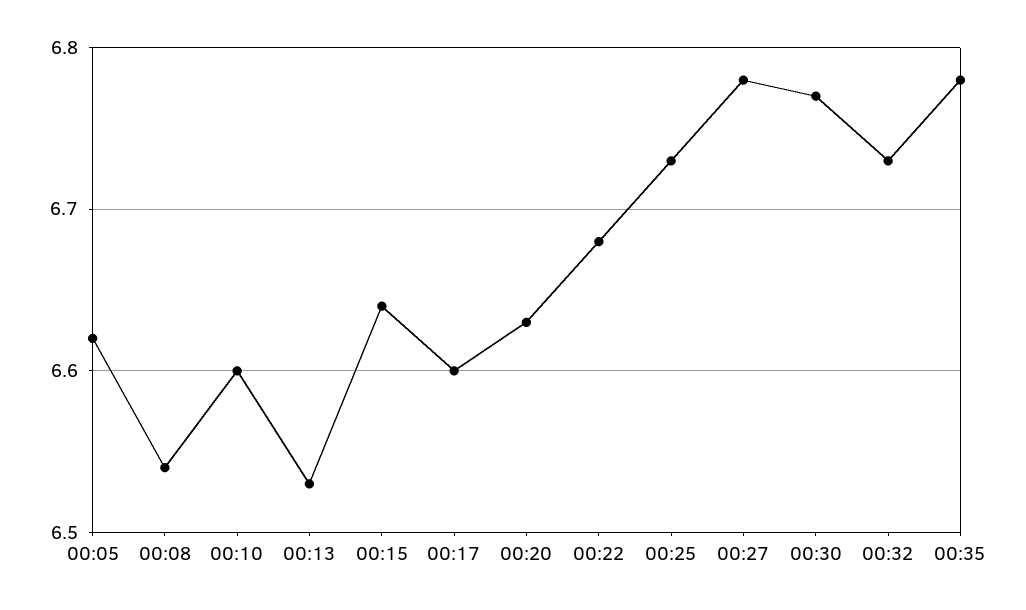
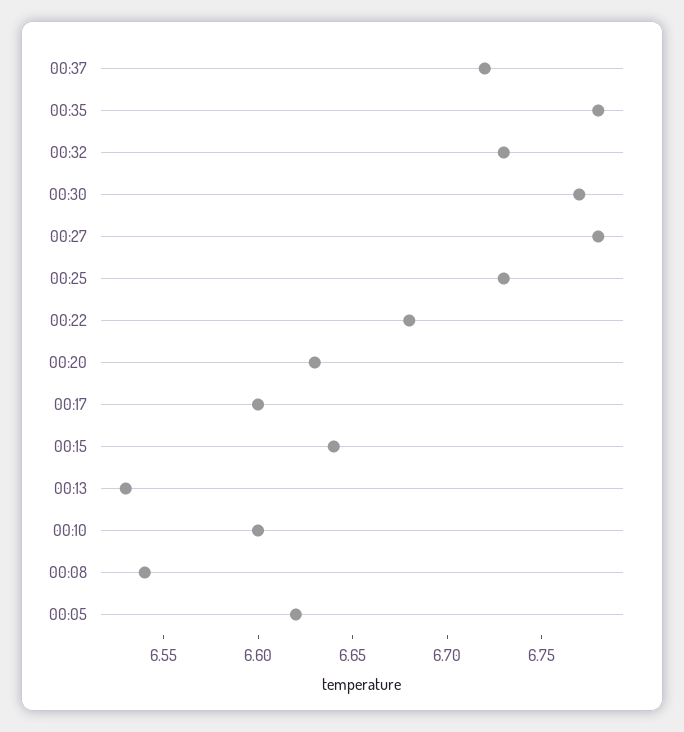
00:37: none -> 6.72

